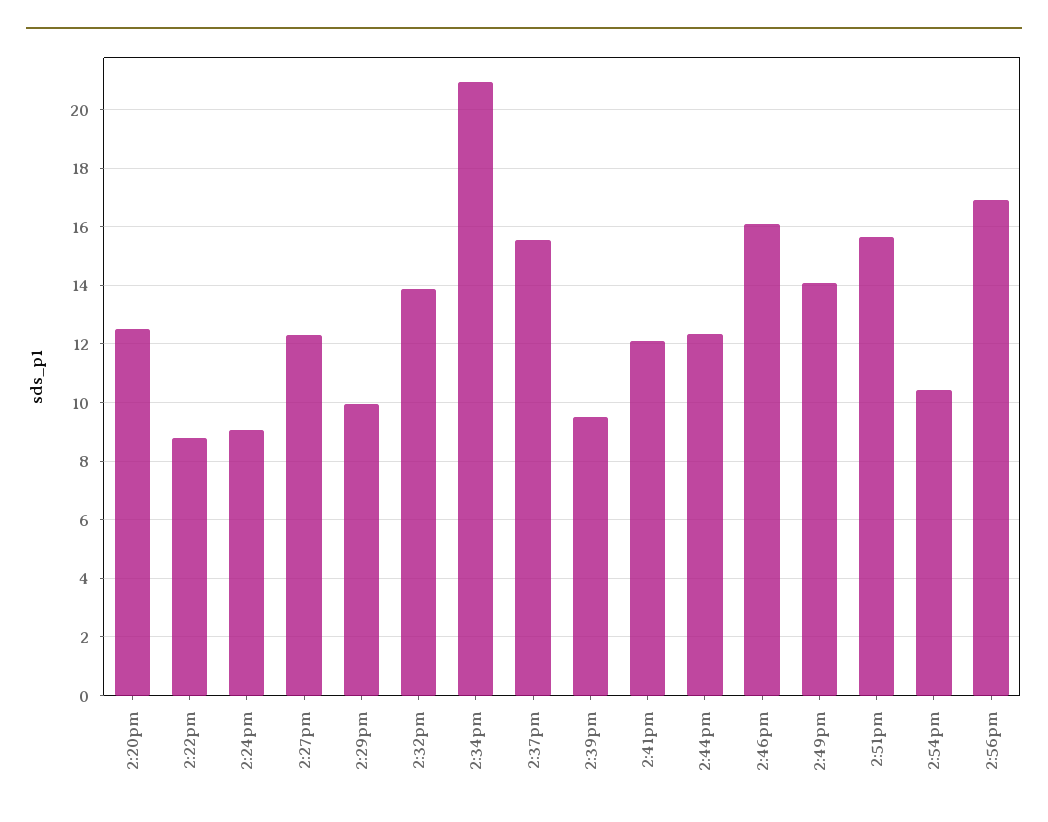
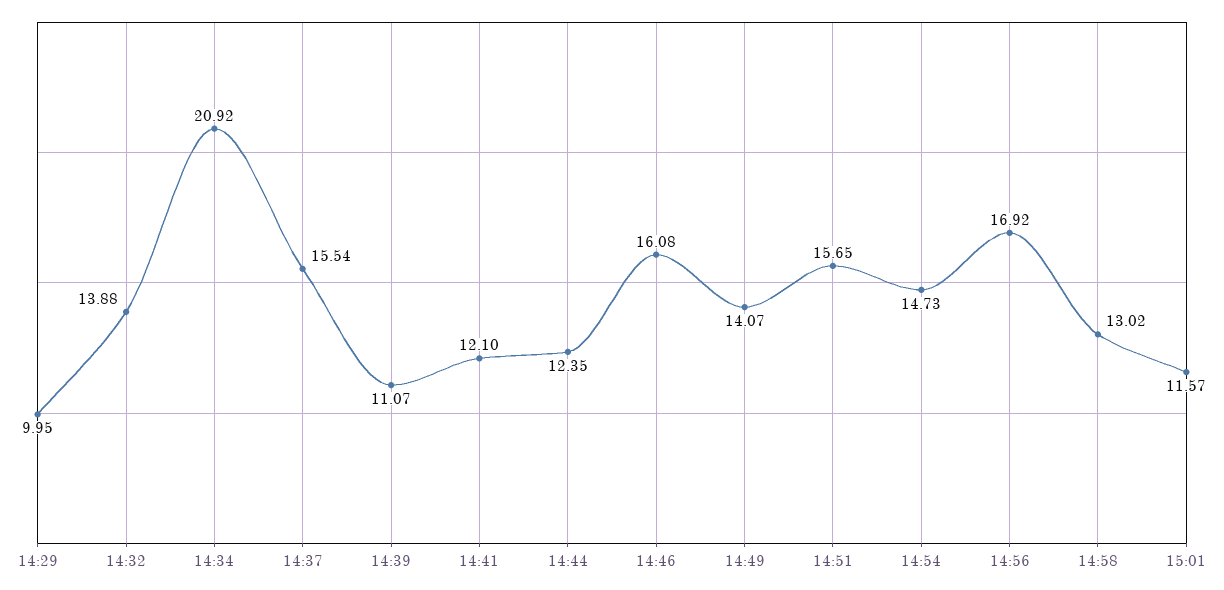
2:20pm: 12.5 -> none
2:22pm: 8.75 -> none
2:24pm: 9 -> none
2:27pm: 12.25 -> none
2:39pm: 9.5 -> 11.07
2:54pm: 10.5 -> 14.73
14:58: none -> 13.02
15:01: none -> 11.57

